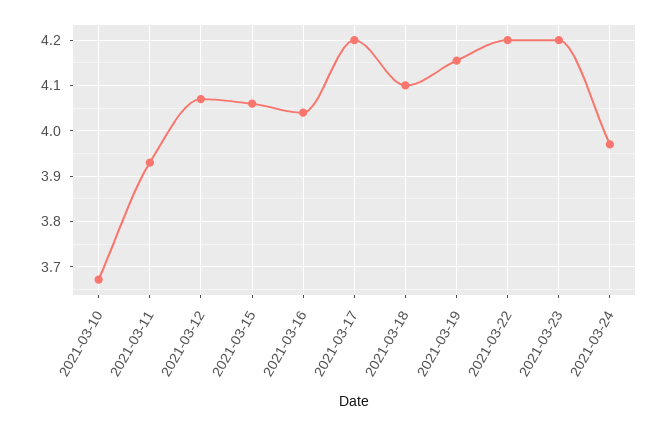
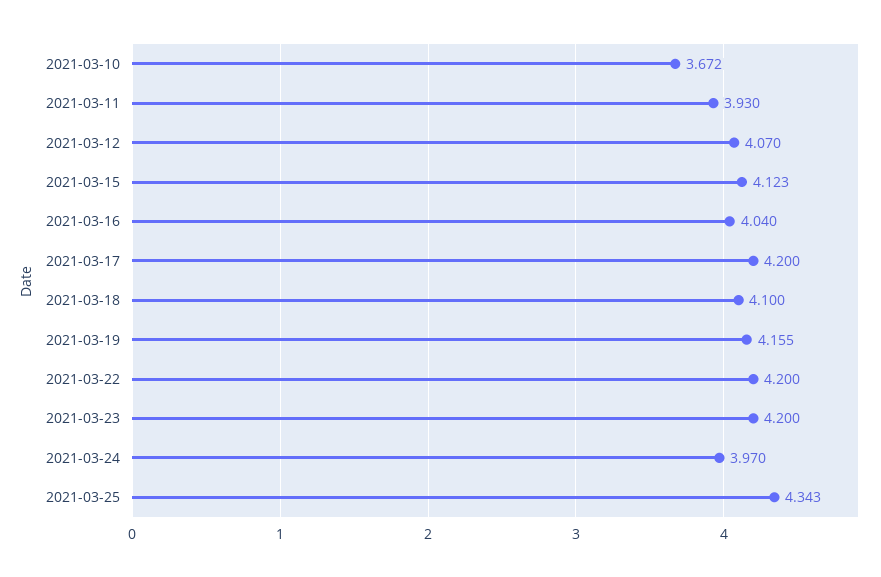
2021-03-15: 4.06 -> 4.123
2021-03-25: none -> 4.343

